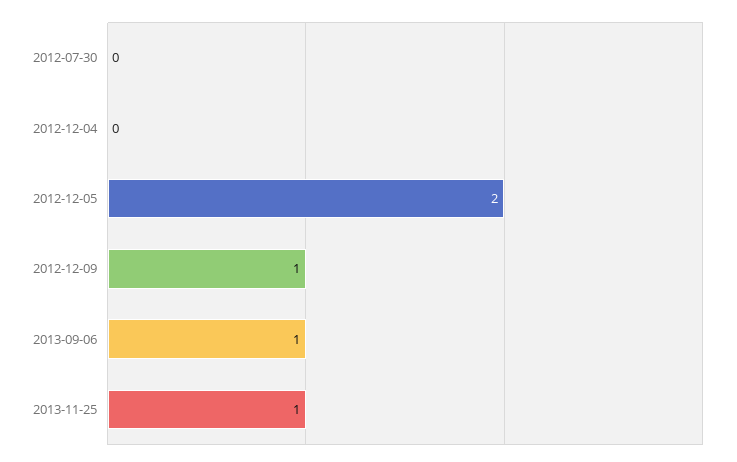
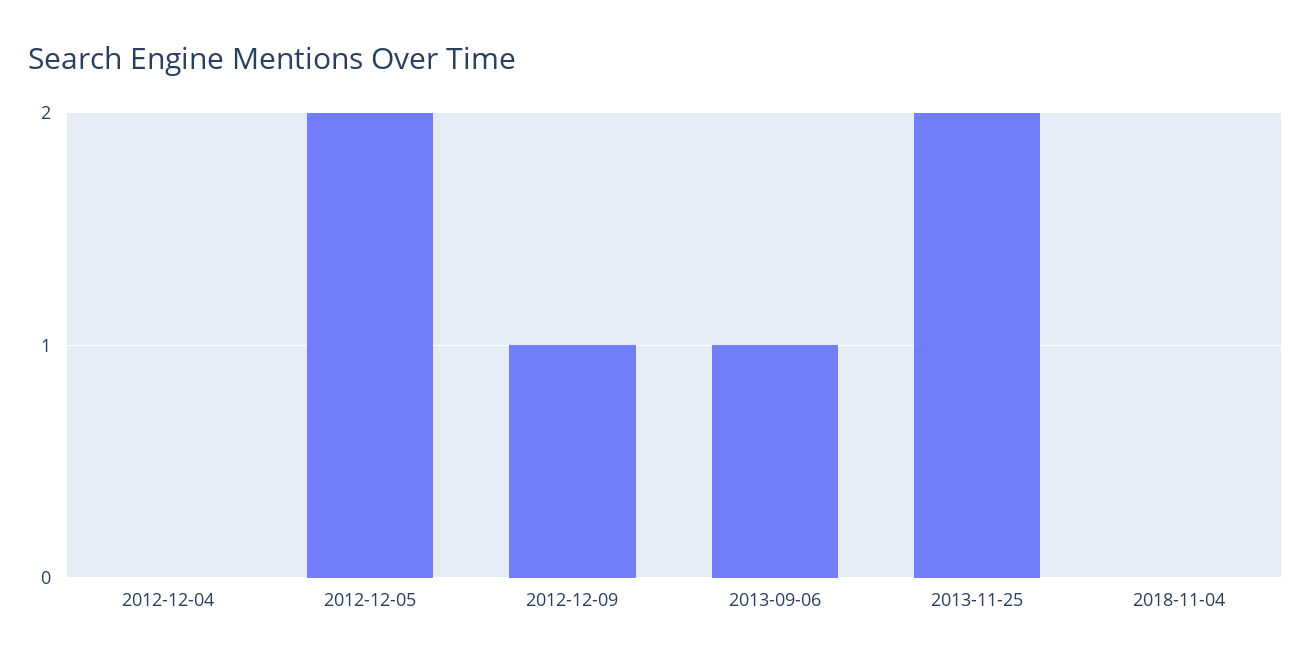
2012-07-30: 0 -> none
2013-11-25: 1 -> 2
2018-11-04: none -> 0

